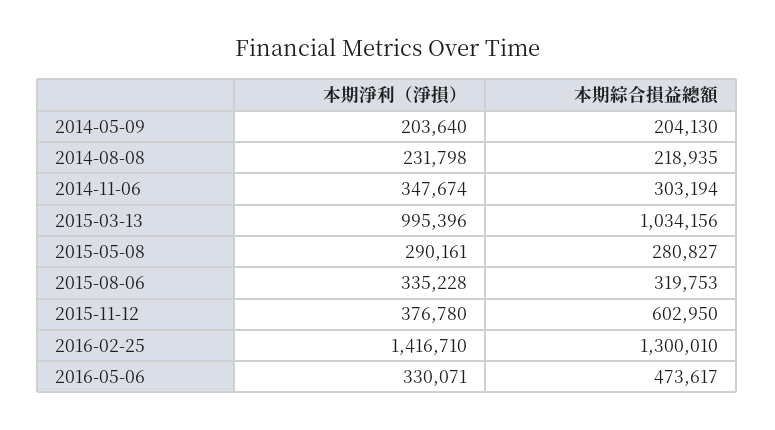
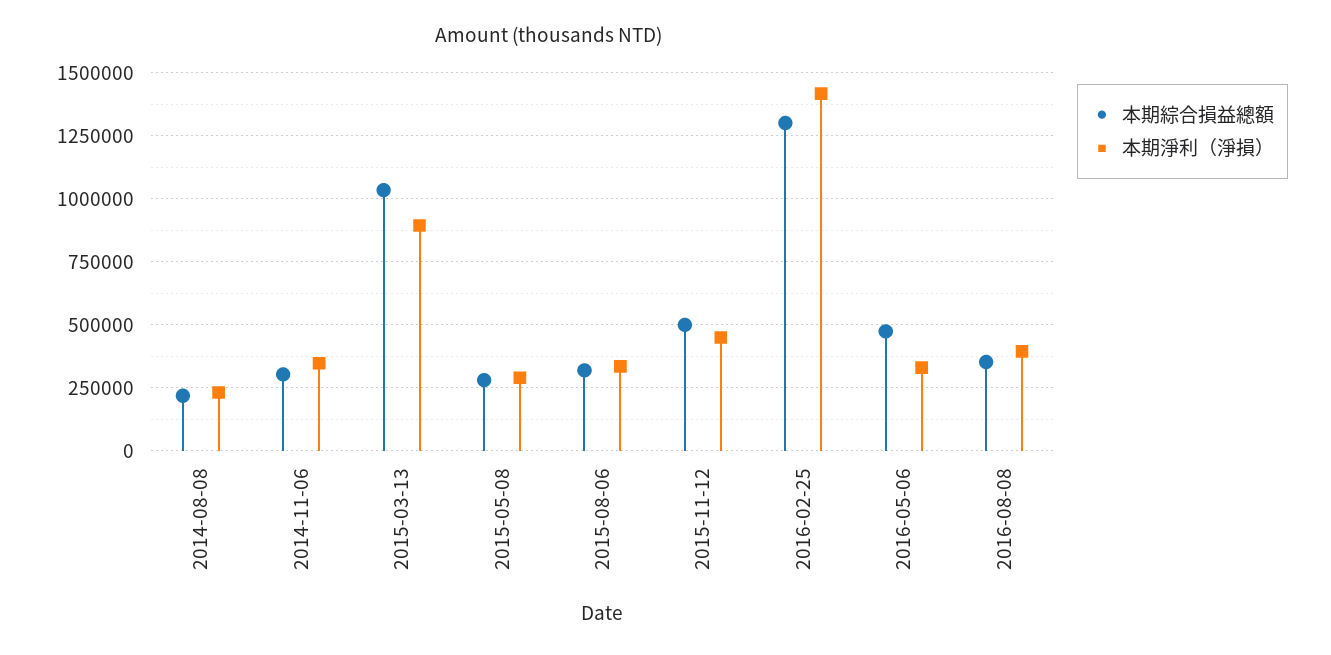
本期淨利（淨損）, 2014-05-09: 203640 -> none
本期綜合損益總額, 2014-05-09: 204130 -> none
本期淨利（淨損）, 2015-03-13: 995396 -> 900000
本期淨利（淨損）, 2015-11-12: 376780 -> 450000
本期綜合損益總額, 2015-11-12: 602950 -> 500000
本期綜合損益總額, 2016-08-08: none -> 350000
本期淨利（淨損）, 2016-08-08: none -> 400000

